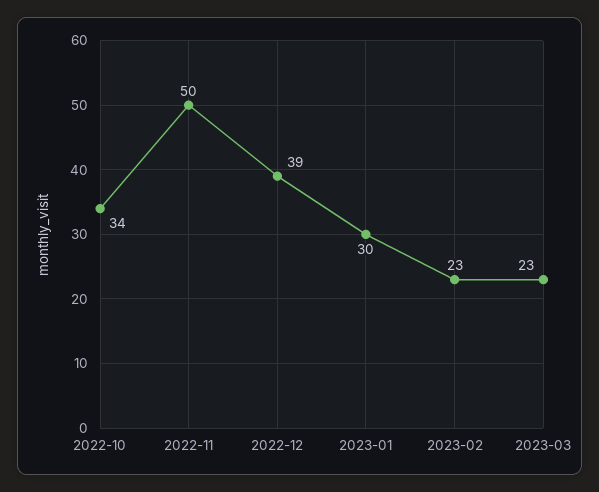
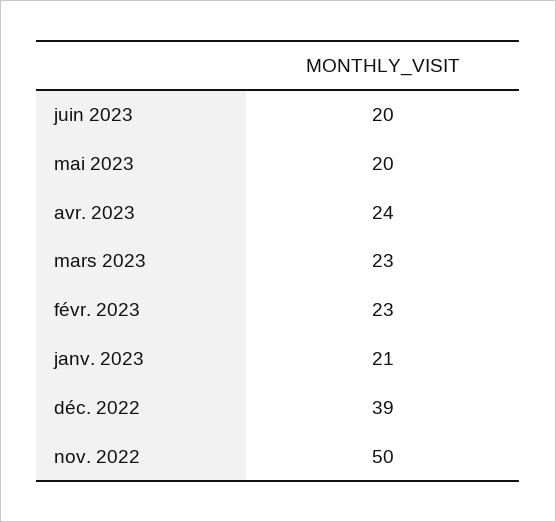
2022-10: 34 -> none
2023-01: 30 -> 21
juin 2023: none -> 20
mai 2023: none -> 20
avr. 2023: none -> 24

